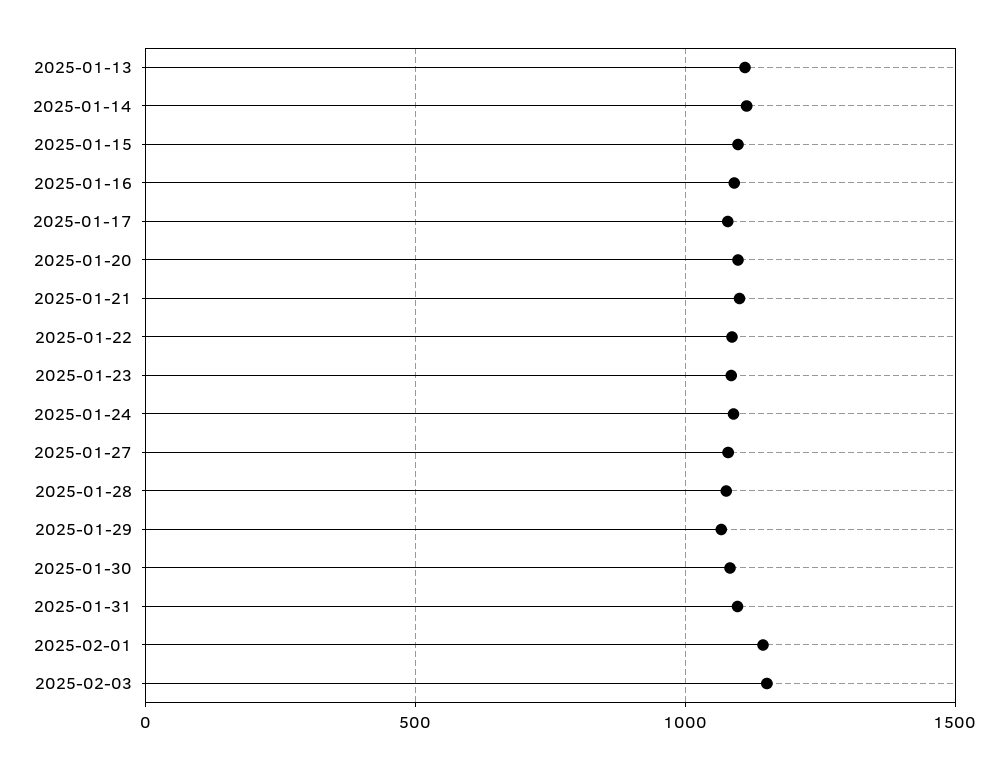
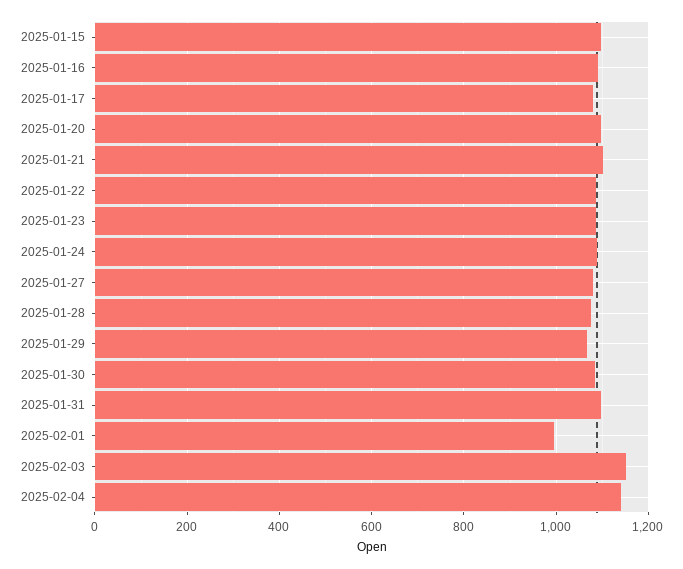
2025-01-13: 1100 -> none
2025-01-14: 1100 -> none
2025-02-01: 1150 -> 1000
2025-02-04: none -> 1140

